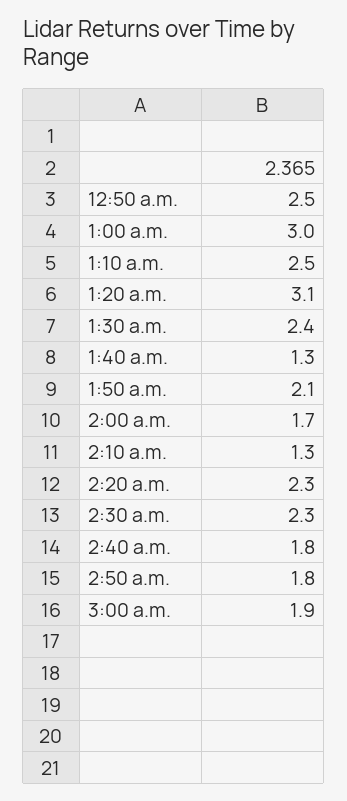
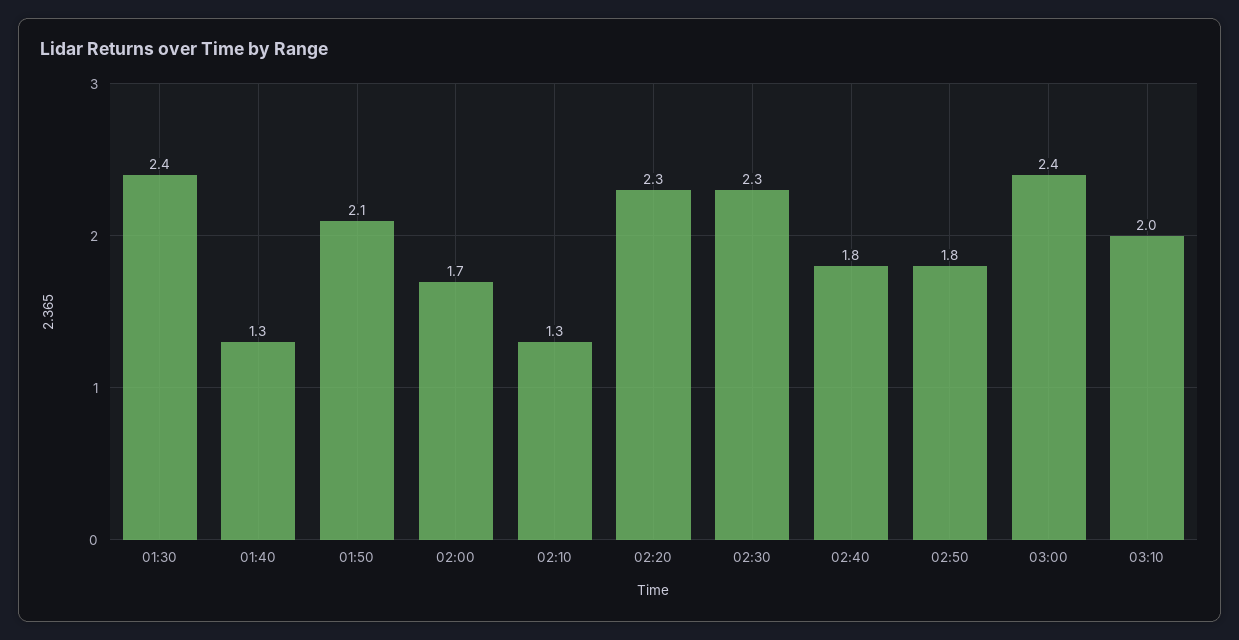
12:50 a.m.: 2.5 -> none
1:00 a.m.: 3 -> none
1:10 a.m.: 2.5 -> none
1:20 a.m.: 3.1 -> none
3:00 a.m.: 1.9 -> 2.4
03:10: none -> 2

